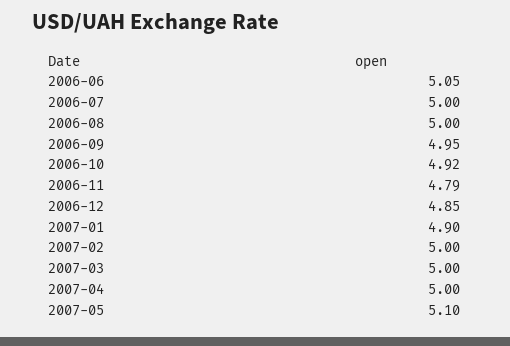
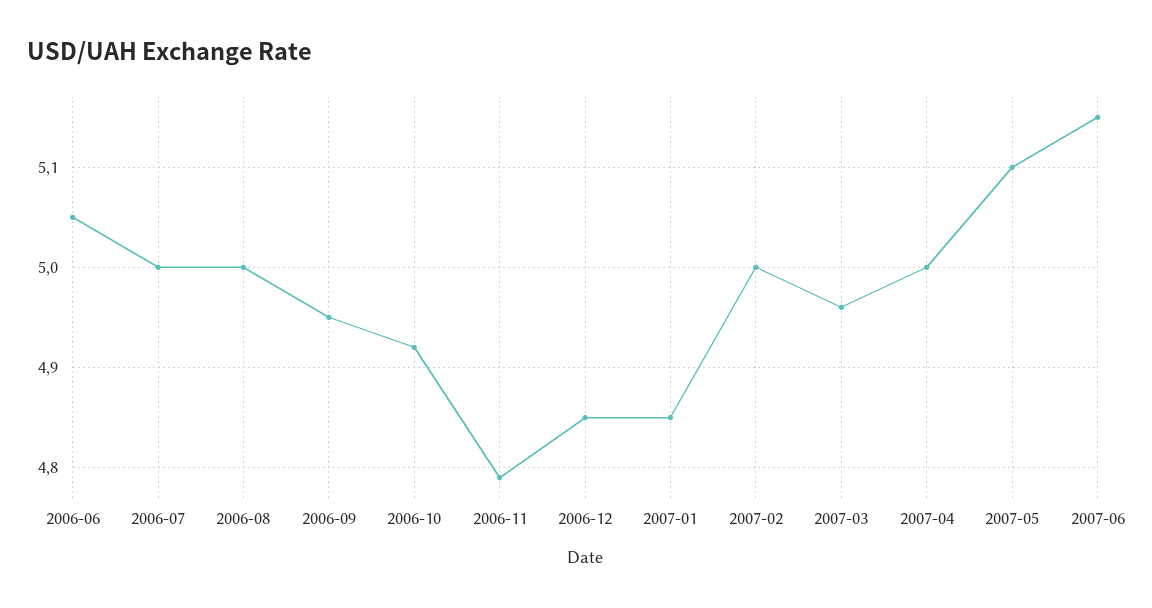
2007-01: 4.9 -> 4.85
2007-03: 5 -> 4.96
2007-06: none -> 5.15

